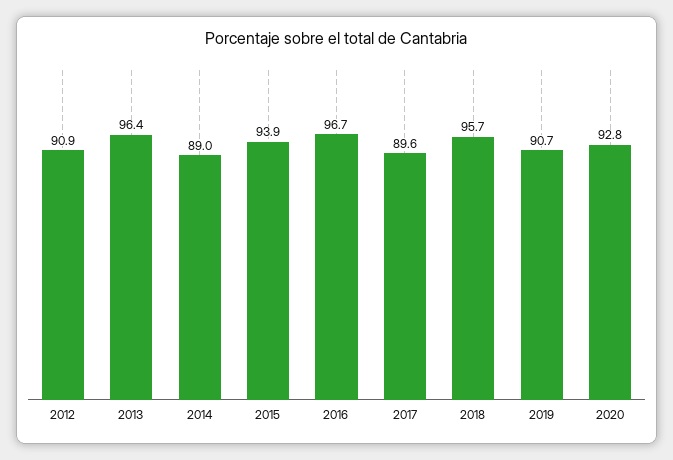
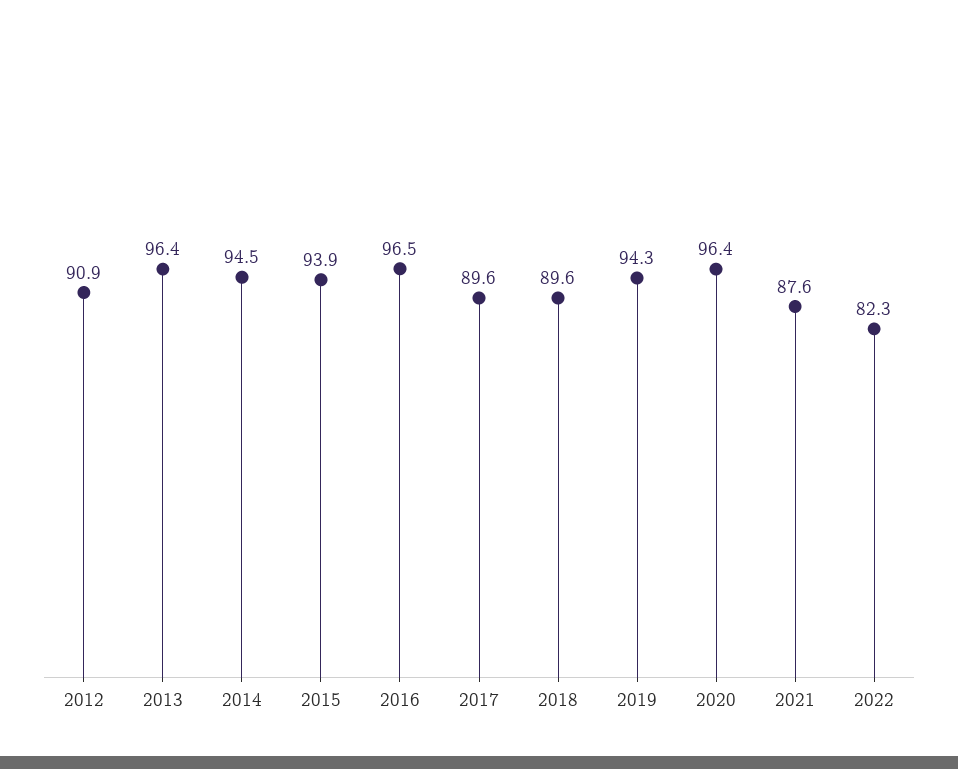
2014: 89 -> 94.5
2016: 96.7 -> 96.5
2018: 95.7 -> 89.6
2019: 90.7 -> 94.3
2020: 92.8 -> 96.4
2021: none -> 87.6
2022: none -> 82.3

